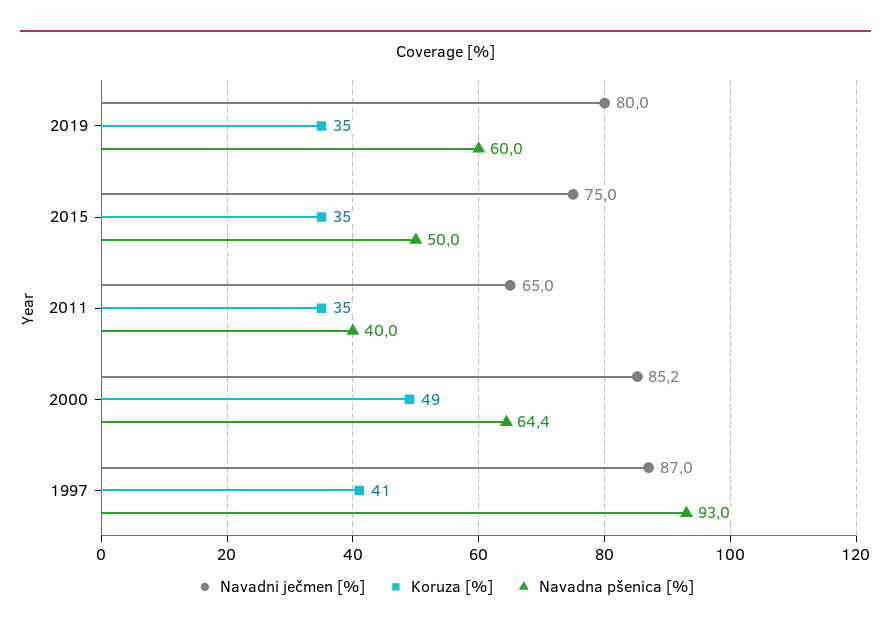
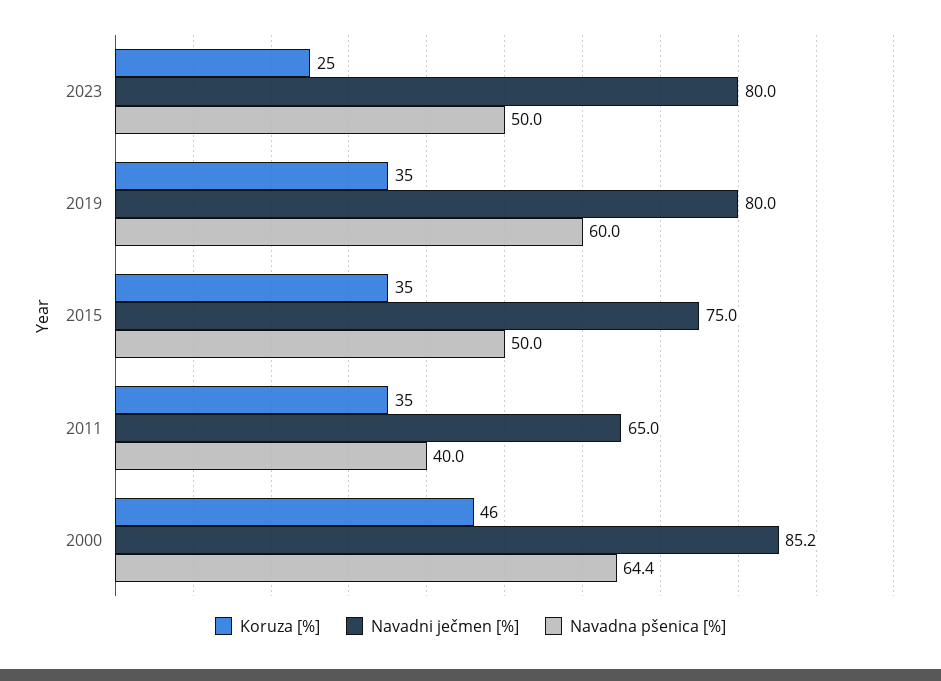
Koruza [%], 2000: 49 -> 46
Navadni ječmen [%], 1997: 87 -> none
Koruza [%], 1997: 41 -> none
Navadna pšenica [%], 1997: 93 -> none
Koruza [%], 2023: none -> 25
Navadni ječmen [%], 2023: none -> 80
Navadna pšenica [%], 2023: none -> 50

